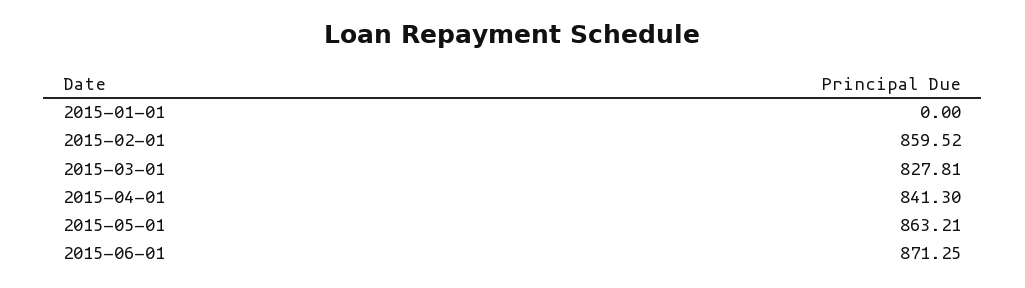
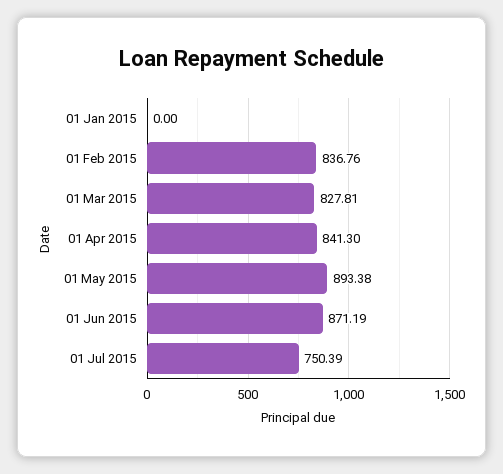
2015-02-01: 859.52 -> 836.76
2015-05-01: 863.21 -> 893.38
2015-06-01: 871.25 -> 871.19
01 Jul 2015: none -> 750.39

